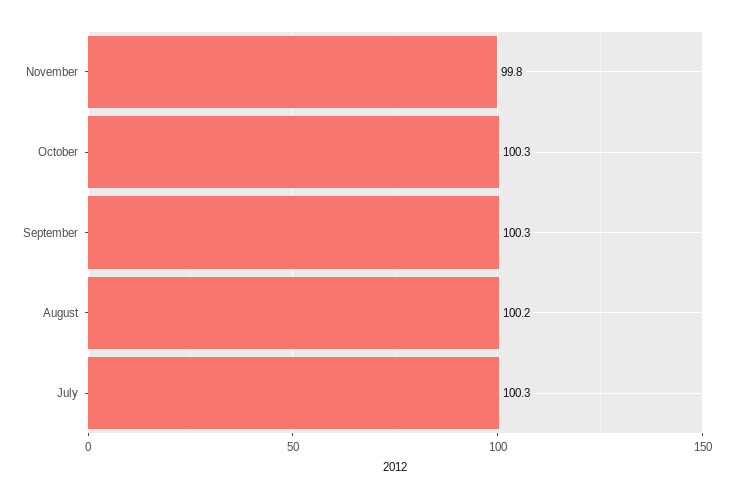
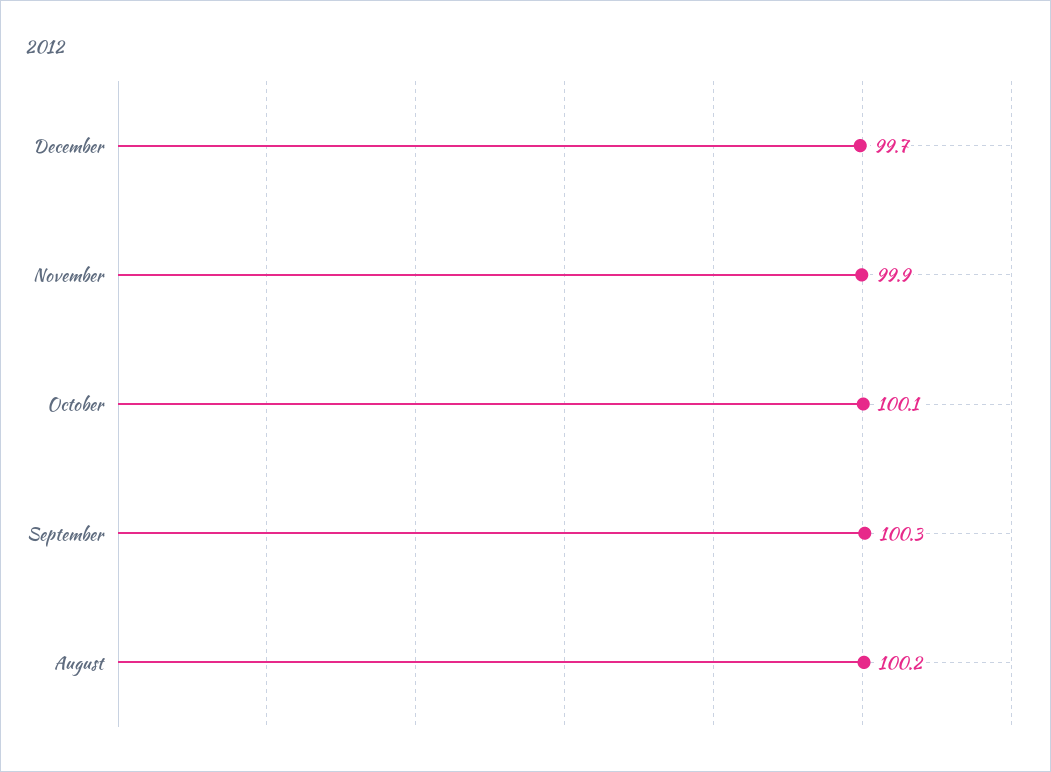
November: 99.8 -> 99.9
October: 100.3 -> 100.1
July: 100.3 -> none
December: none -> 99.7

